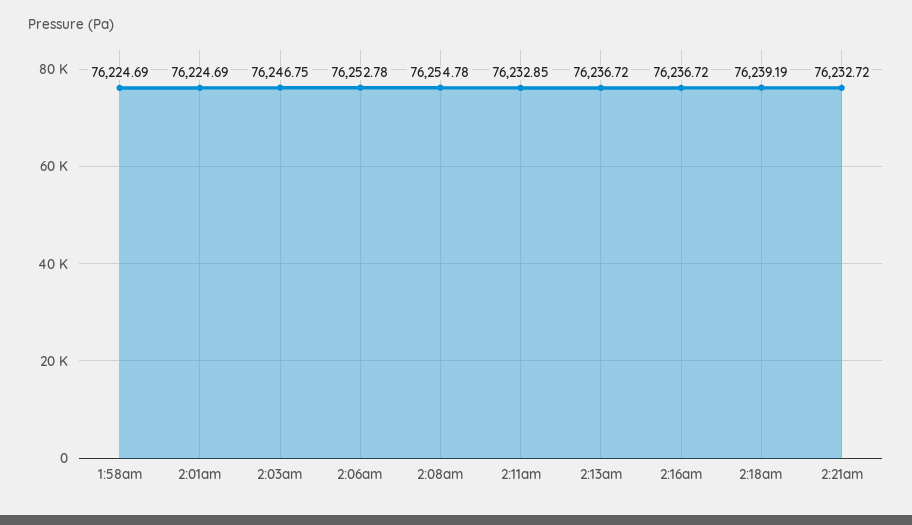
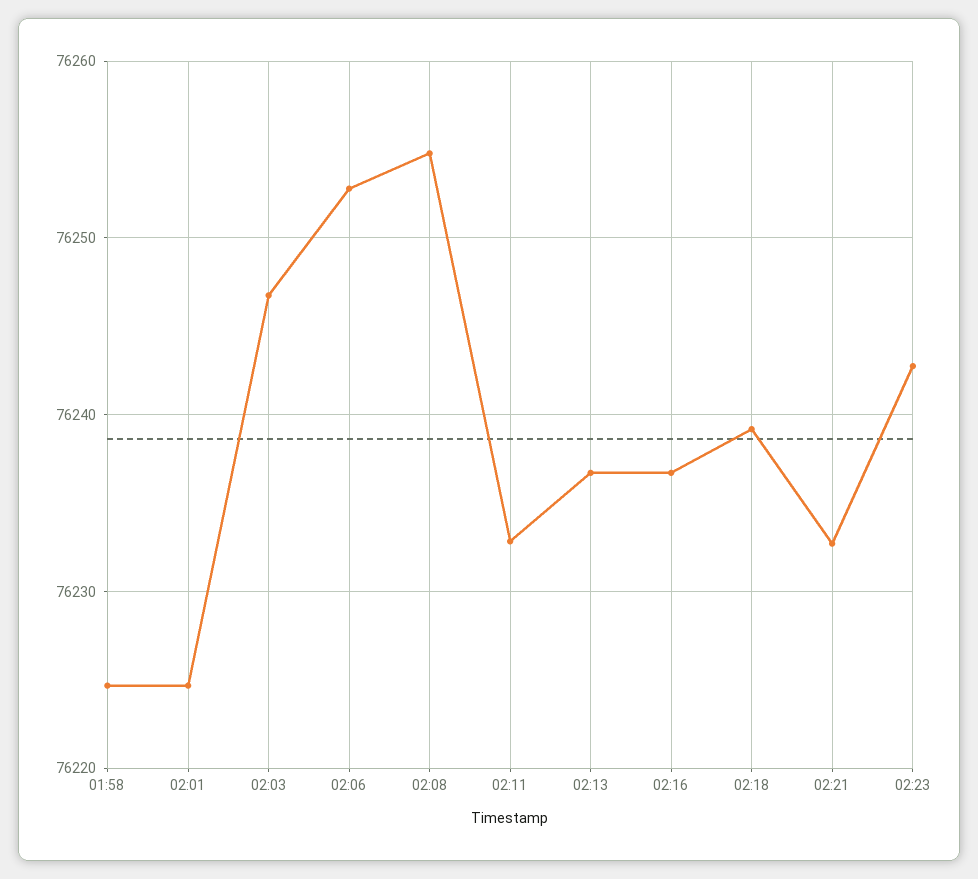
02:23: none -> 76243

